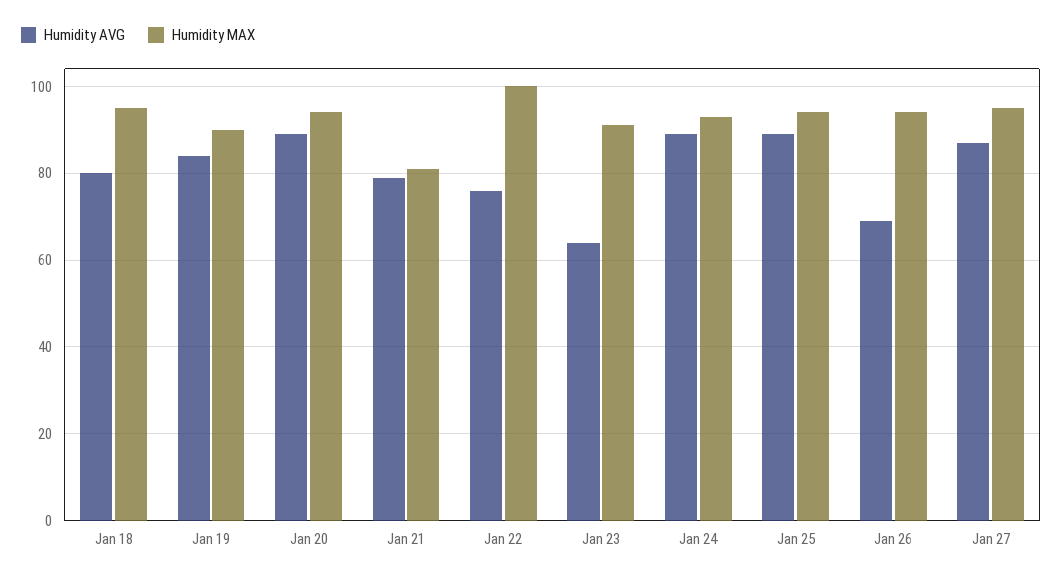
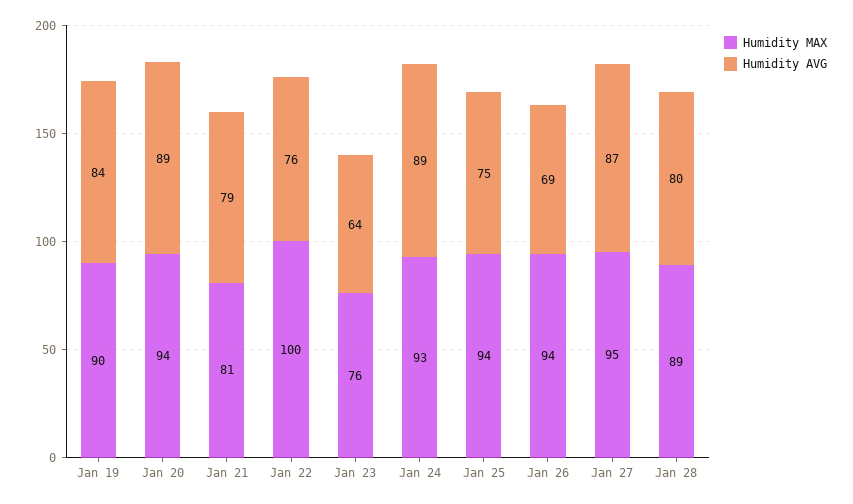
Humidity AVG, Jan 18: 80 -> none
Humidity MAX, Jan 18: 95 -> none
Humidity MAX, Jan 23: 90 -> 76
Humidity AVG, Jan 25: 90 -> 75
Humidity MAX, Jan 28: none -> 89
Humidity AVG, Jan 28: none -> 80

